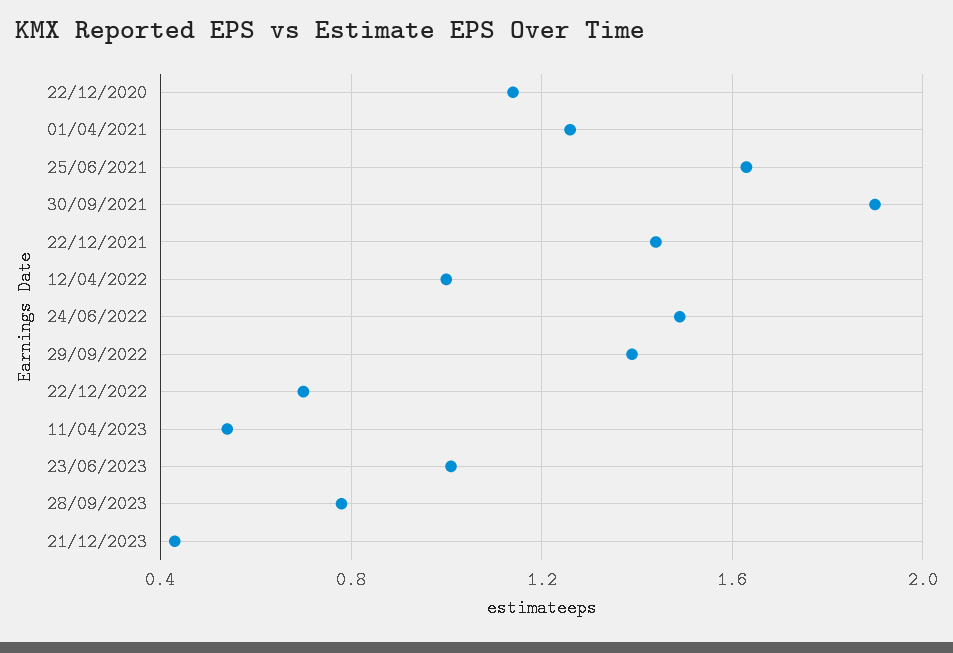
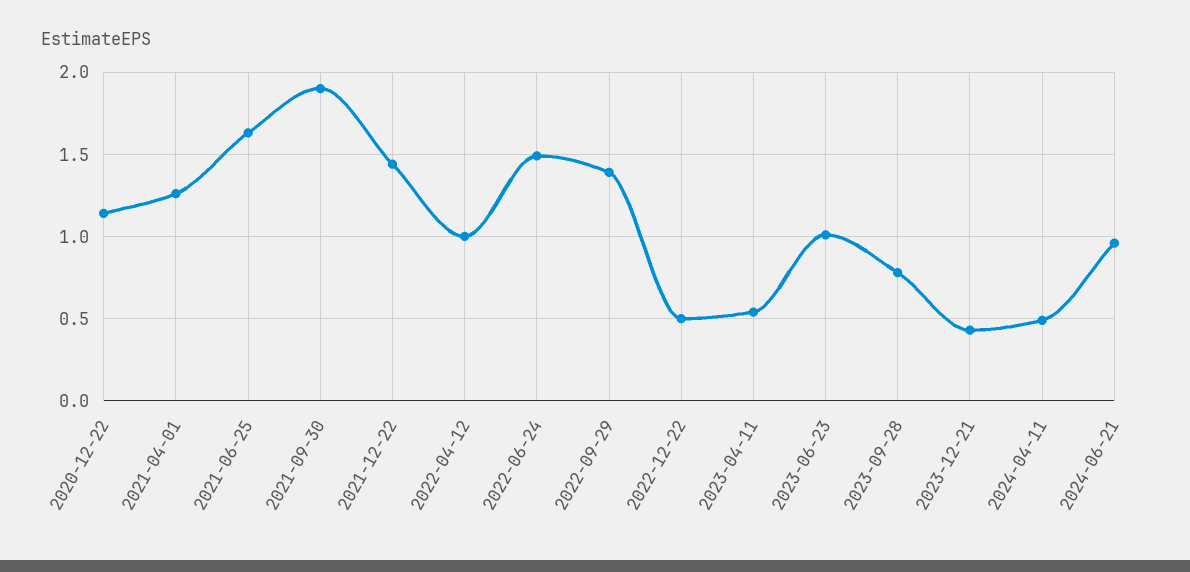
22/12/2022: 0.7 -> 0.5
2024-04-11: none -> 0.5
2024-06-21: none -> 0.95

